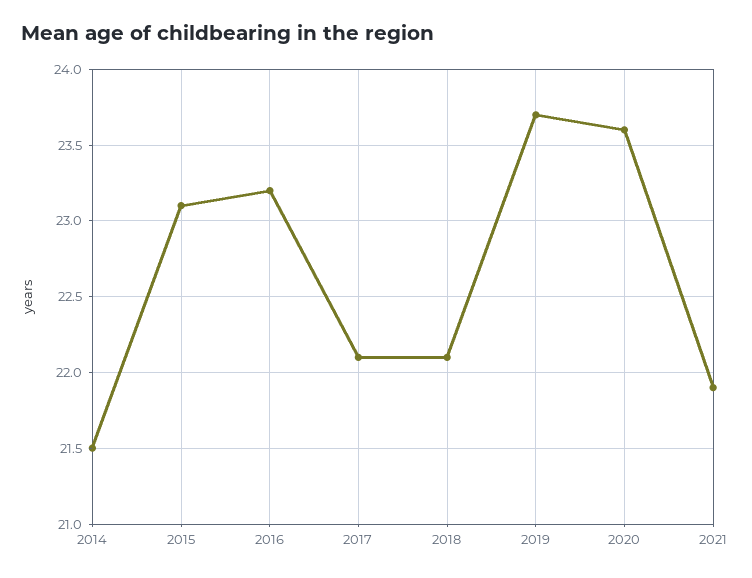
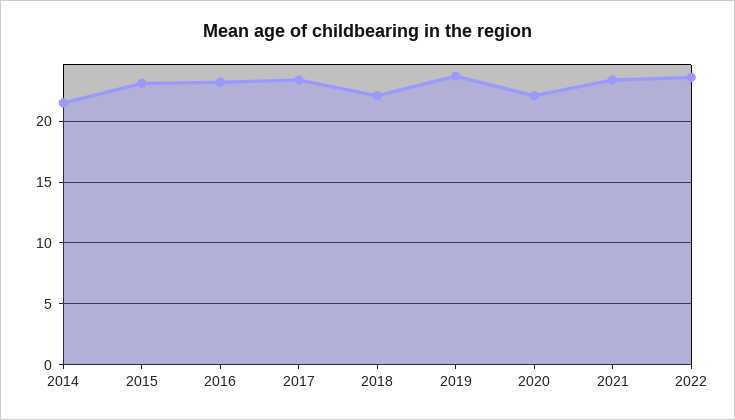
2017: 22.1 -> 23.5
2020: 23.6 -> 22
2021: 21.9 -> 23.5
2022: none -> 23.5

